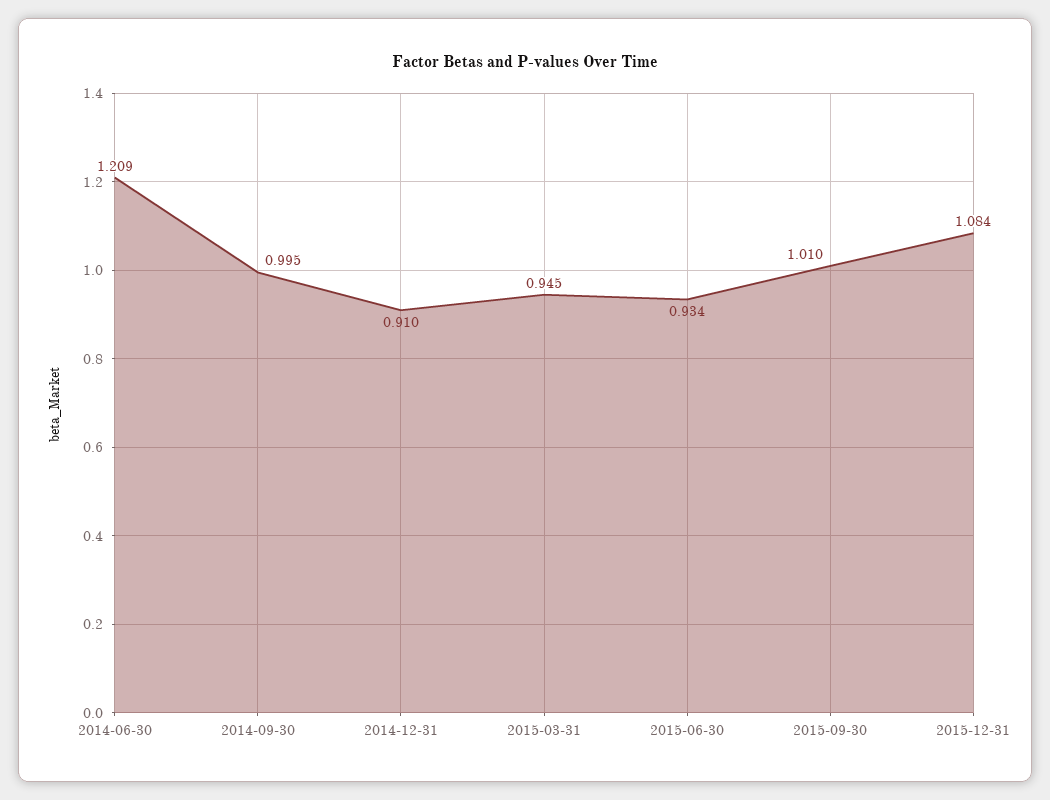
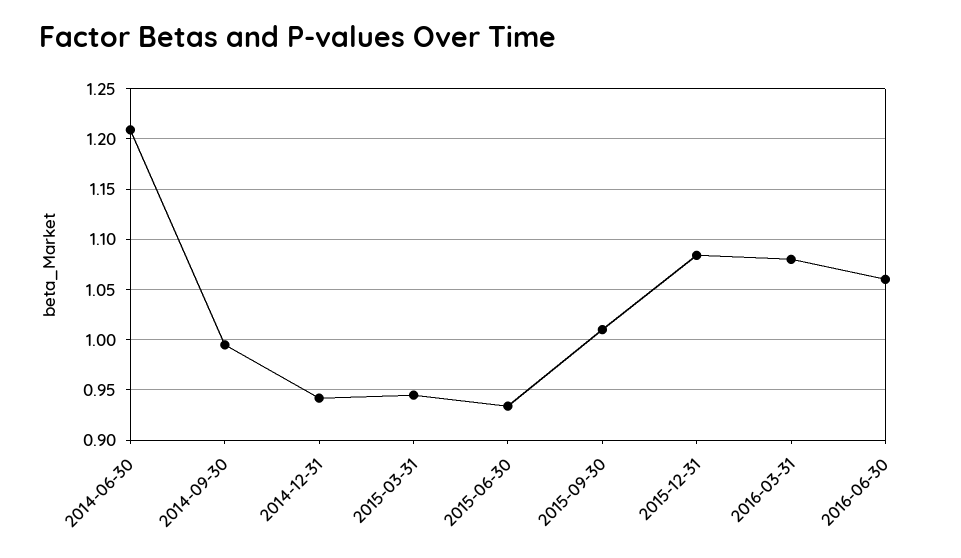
2014-12-31: 0.91 -> 0.94
2016-03-31: none -> 1.08
2016-06-30: none -> 1.06

